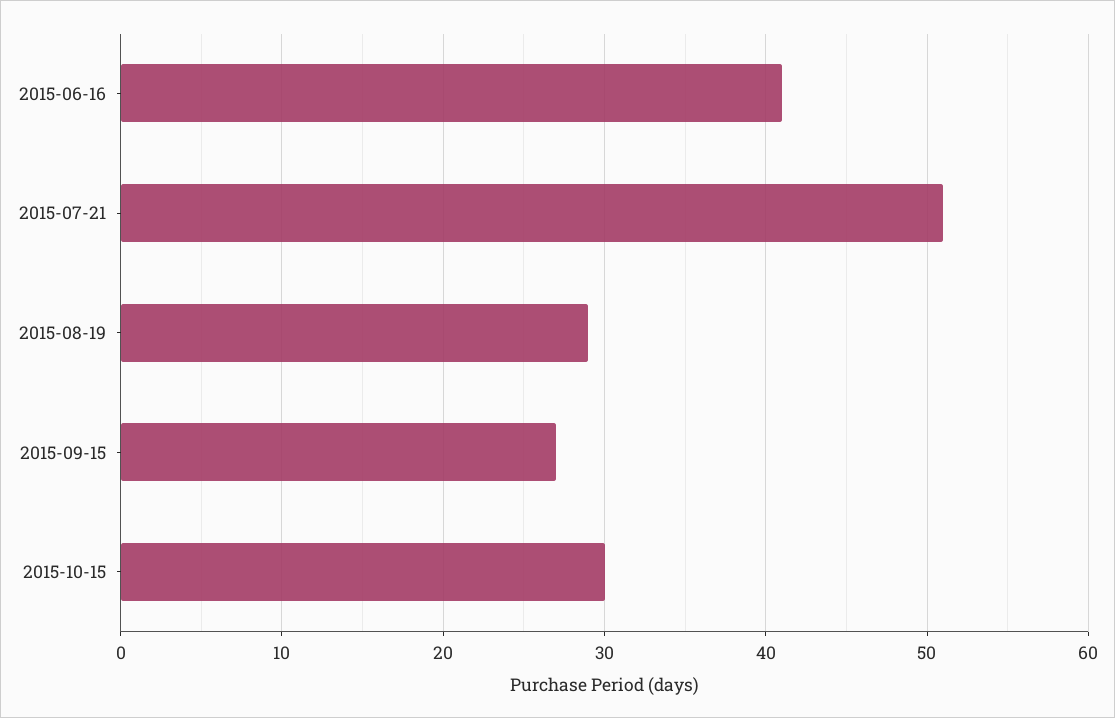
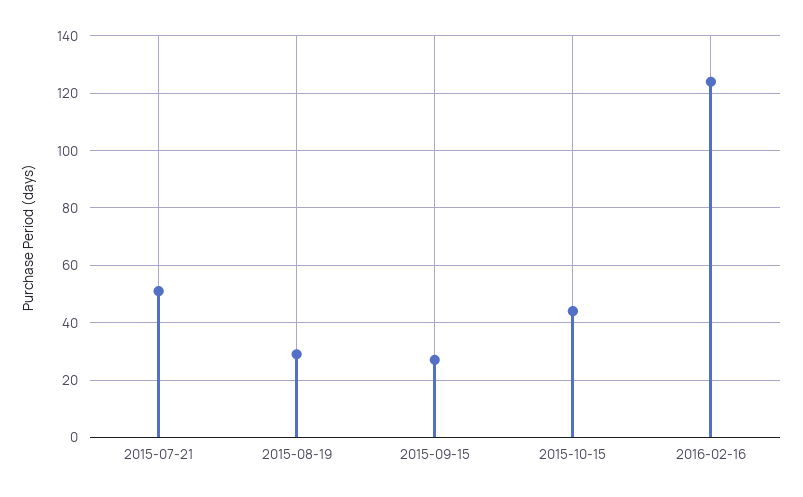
2015-06-16: 41 -> none
2015-10-15: 30 -> 45
2016-02-16: none -> 125

